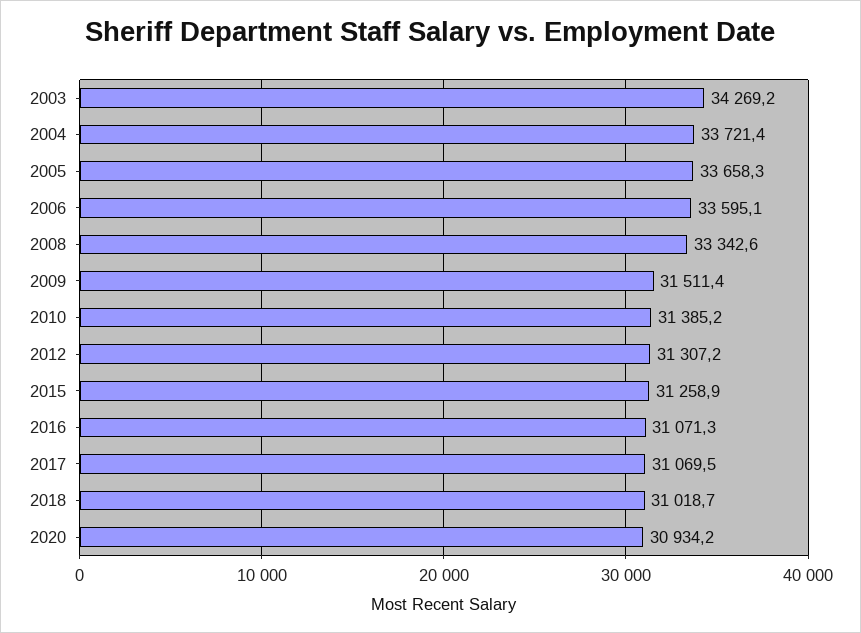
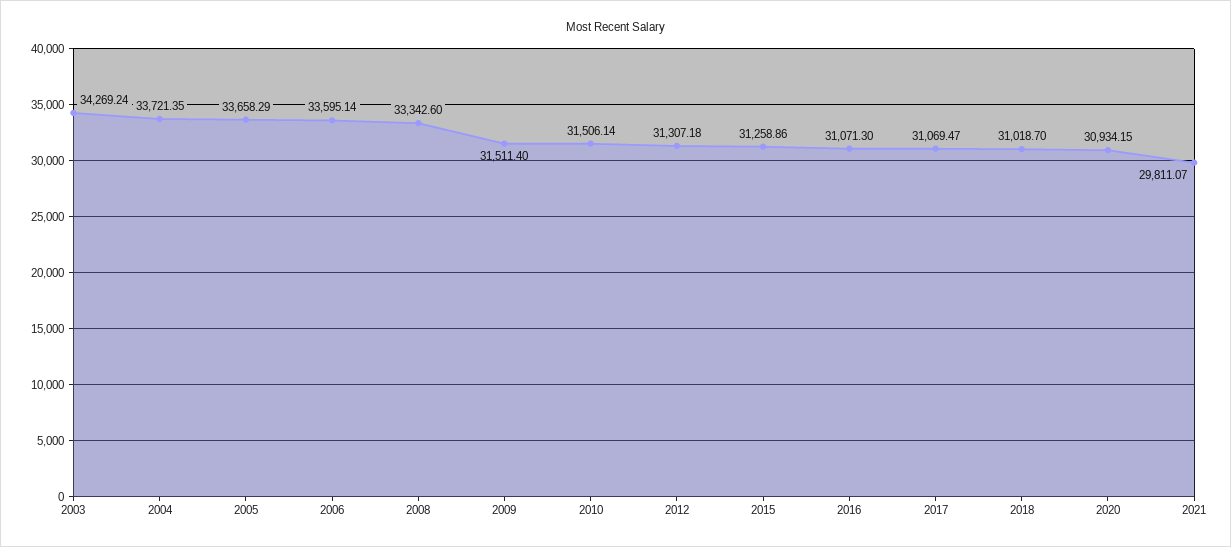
2010: 31385.2 -> 31506.14
2021: none -> 29811.07

